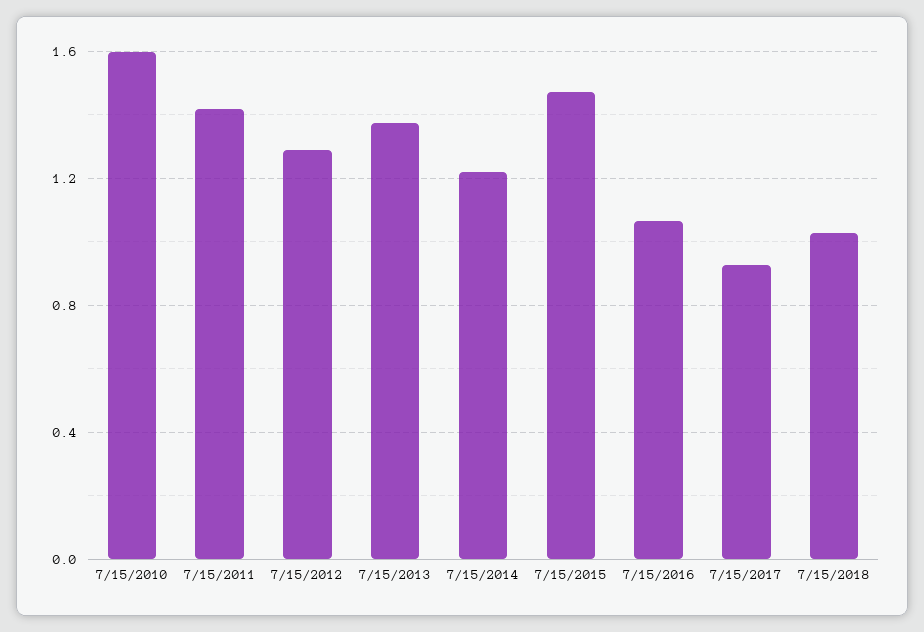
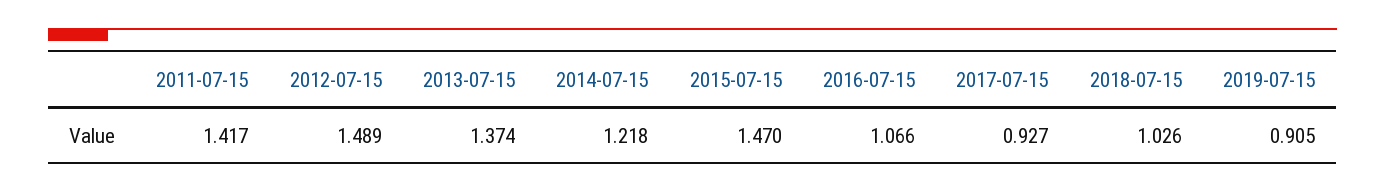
7/15/2010: 1.6 -> none
7/15/2012: 1.3 -> 1.489
2019-07-15: none -> 0.905

